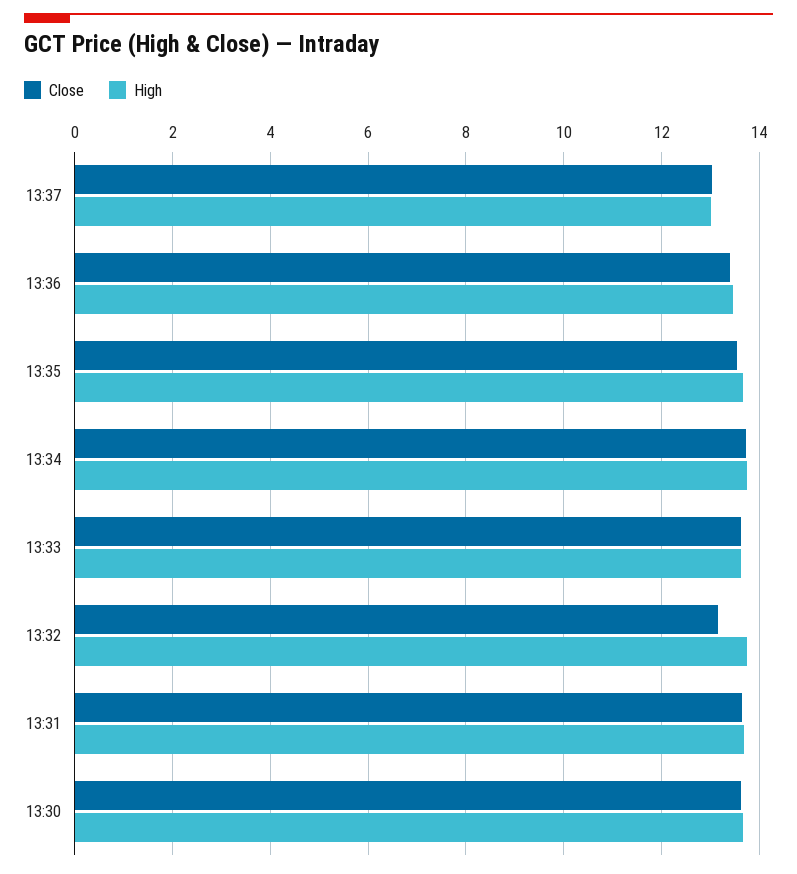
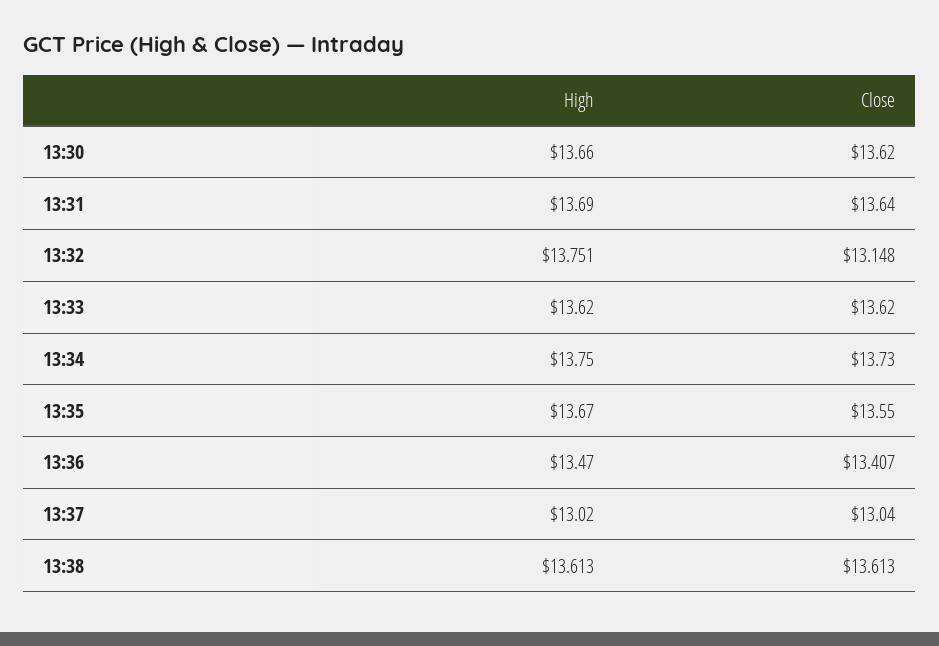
High, 13:38: none -> 13.613
Close, 13:38: none -> 13.613

